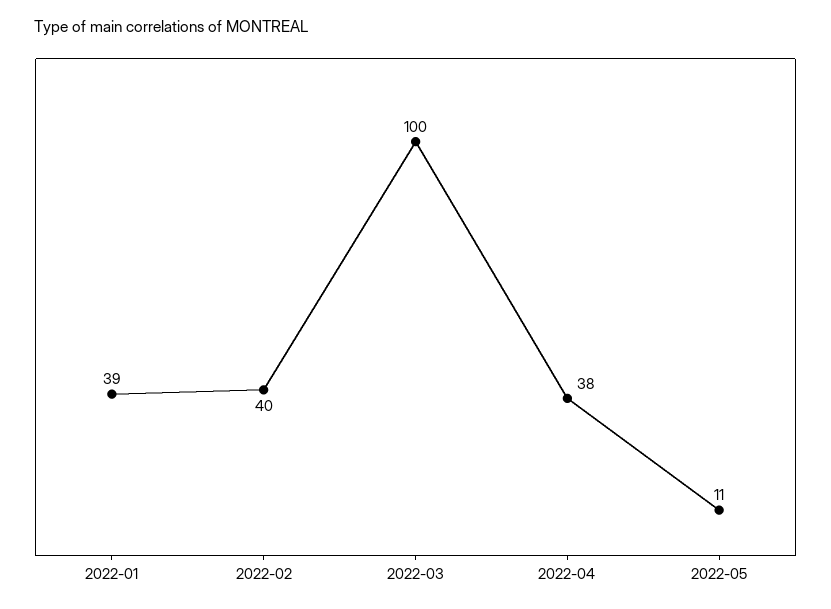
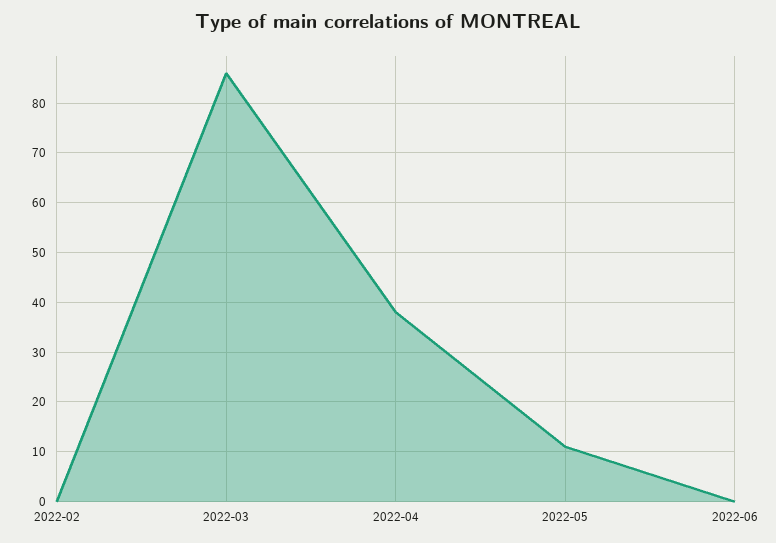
2022-01: 39 -> none
2022-02: 40 -> 0
2022-03: 100 -> 85
2022-06: none -> 0

